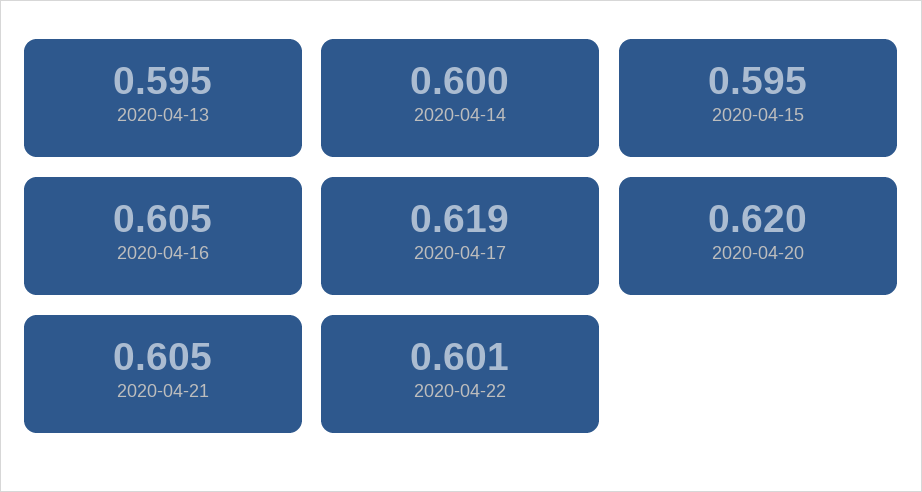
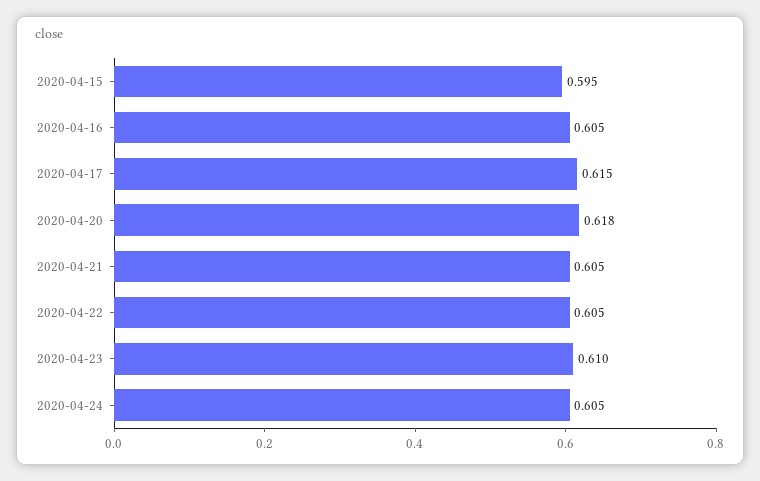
2020-04-13: 0.595 -> none
2020-04-14: 0.6 -> none
2020-04-17: 0.619 -> 0.615
2020-04-20: 0.62 -> 0.618
2020-04-22: 0.601 -> 0.605
2020-04-23: none -> 0.61
2020-04-24: none -> 0.605

